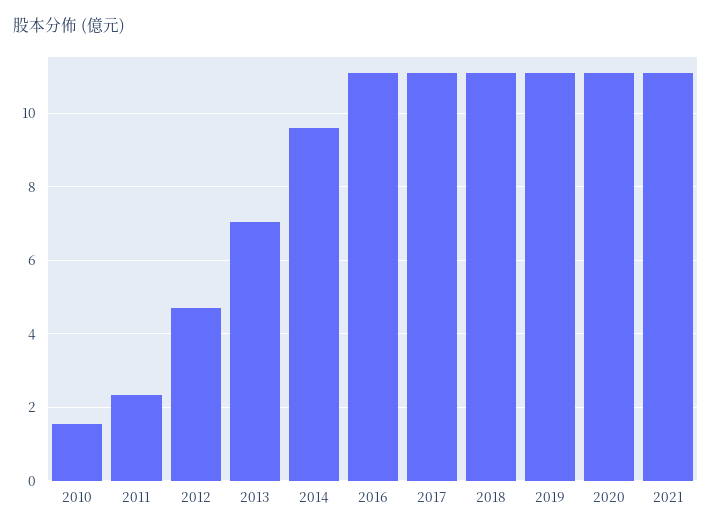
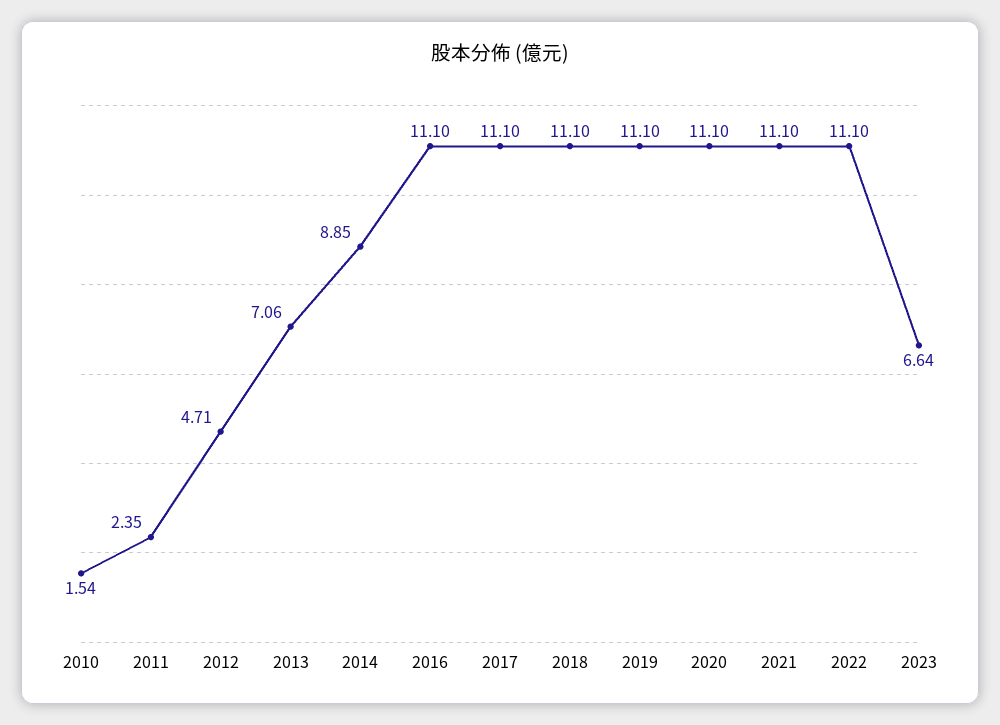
2014: 9.6 -> 8.85
2022: none -> 11.1
2023: none -> 6.64

